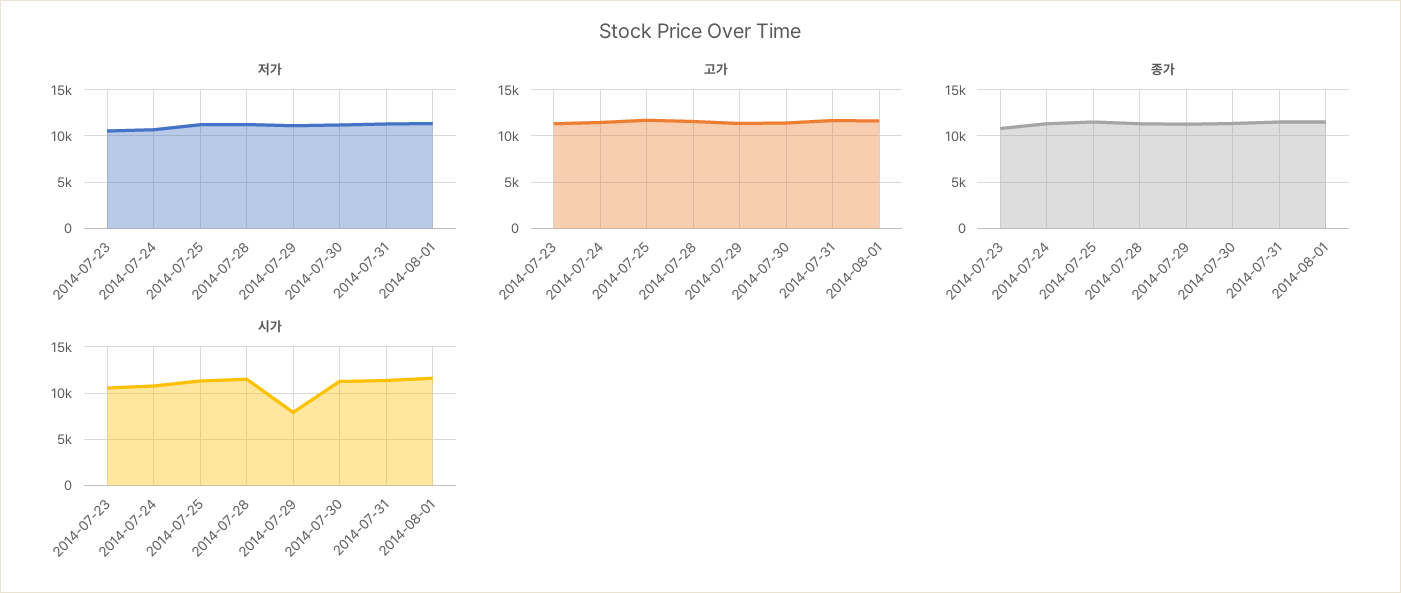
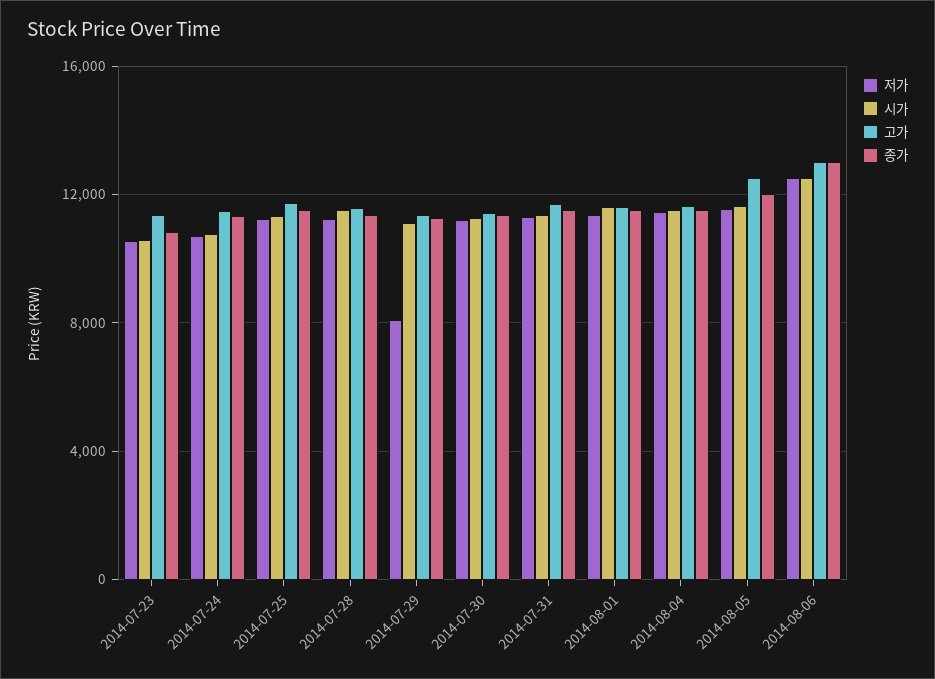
저가, 2014-07-29: 11000 -> 8000
시가, 2014-07-29: 8000 -> 11000
저가, 2014-08-04: none -> 11500
시가, 2014-08-04: none -> 11500
고가, 2014-08-04: none -> 11500
종가, 2014-08-04: none -> 11500
저가, 2014-08-05: none -> 11500
시가, 2014-08-05: none -> 11500
고가, 2014-08-05: none -> 12500
종가, 2014-08-05: none -> 12000
저가, 2014-08-06: none -> 12500
시가, 2014-08-06: none -> 12500
고가, 2014-08-06: none -> 13000
종가, 2014-08-06: none -> 13000

